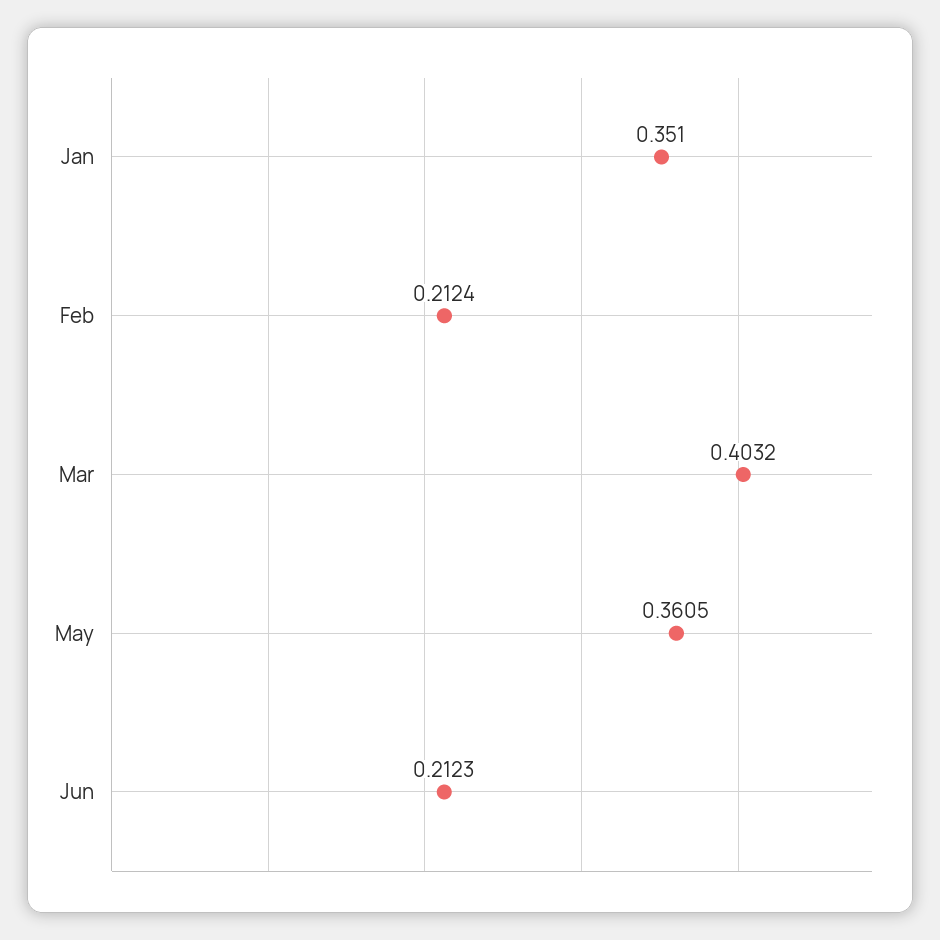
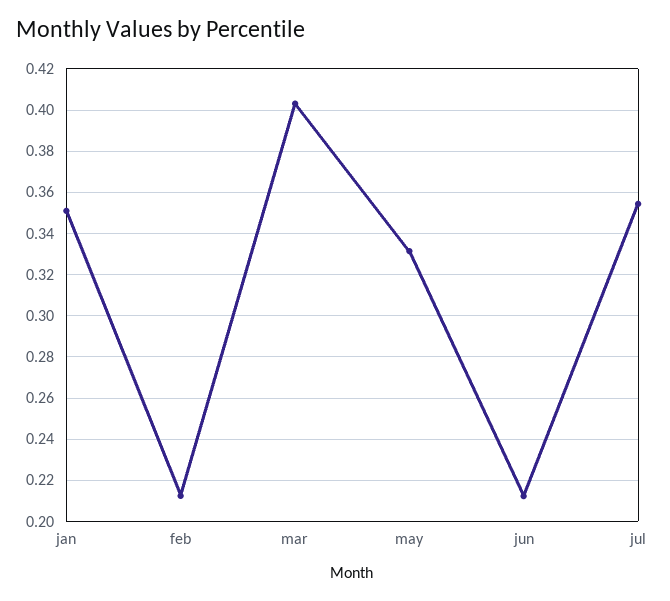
May: 0.3605 -> 0.33
jul: none -> 0.355

